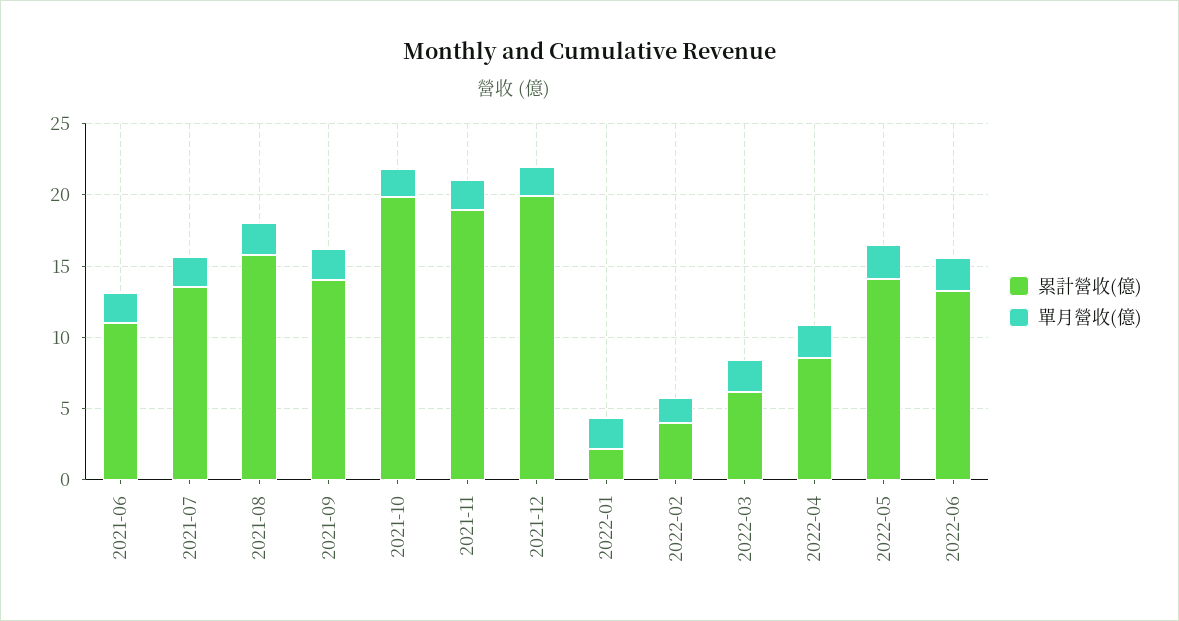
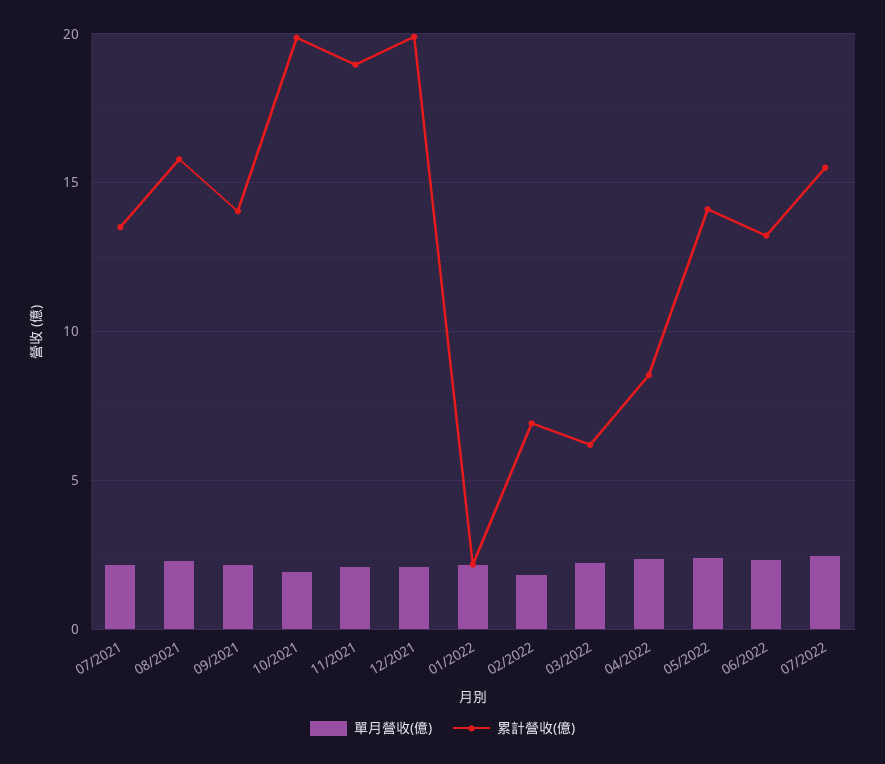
累計營收(億), 2021-06: 11 -> none
單月營收(億), 2021-06: 2 -> none
累計營收(億), 2022-02: 4 -> 7
單月營收(億), 07/2022: none -> 2.5
累計營收(億), 07/2022: none -> 15.5

